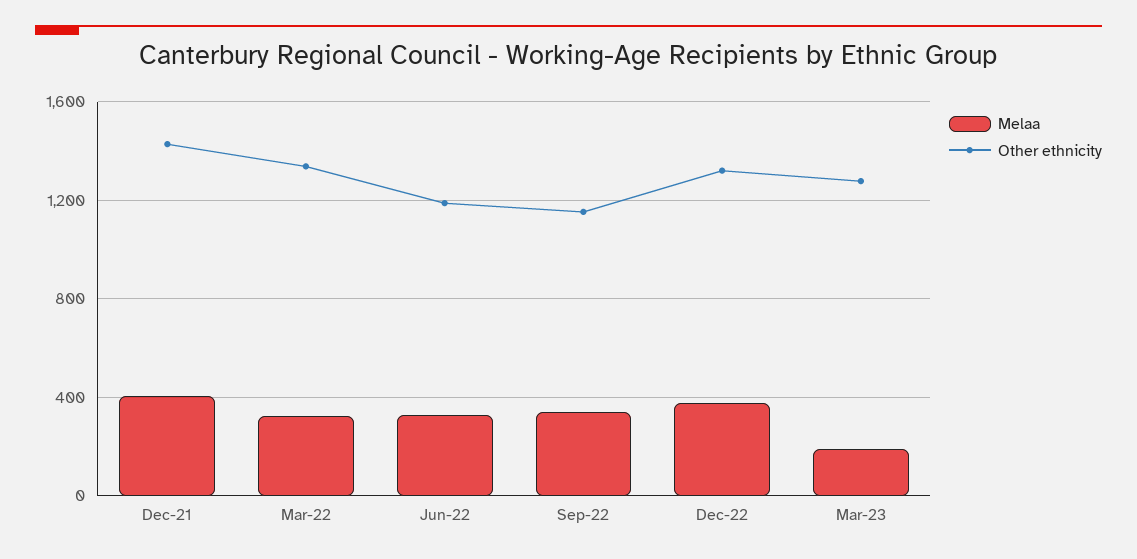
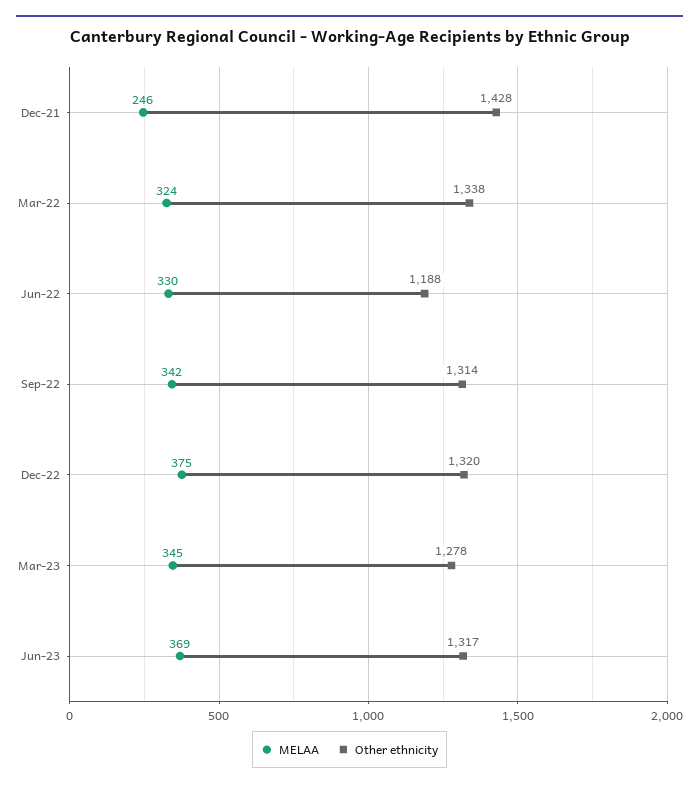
Melaa, Dec-21: 400 -> 246
Other ethnicity, Sep-22: 1150 -> 1314
Melaa, Mar-23: 200 -> 345
Melaa, Jun-23: none -> 369
Other ethnicity, Jun-23: none -> 1317

